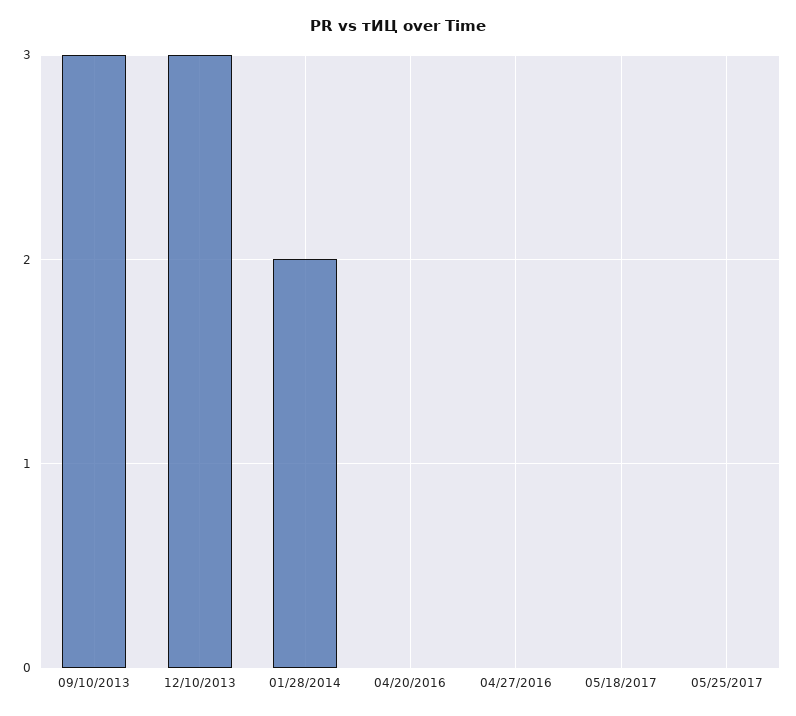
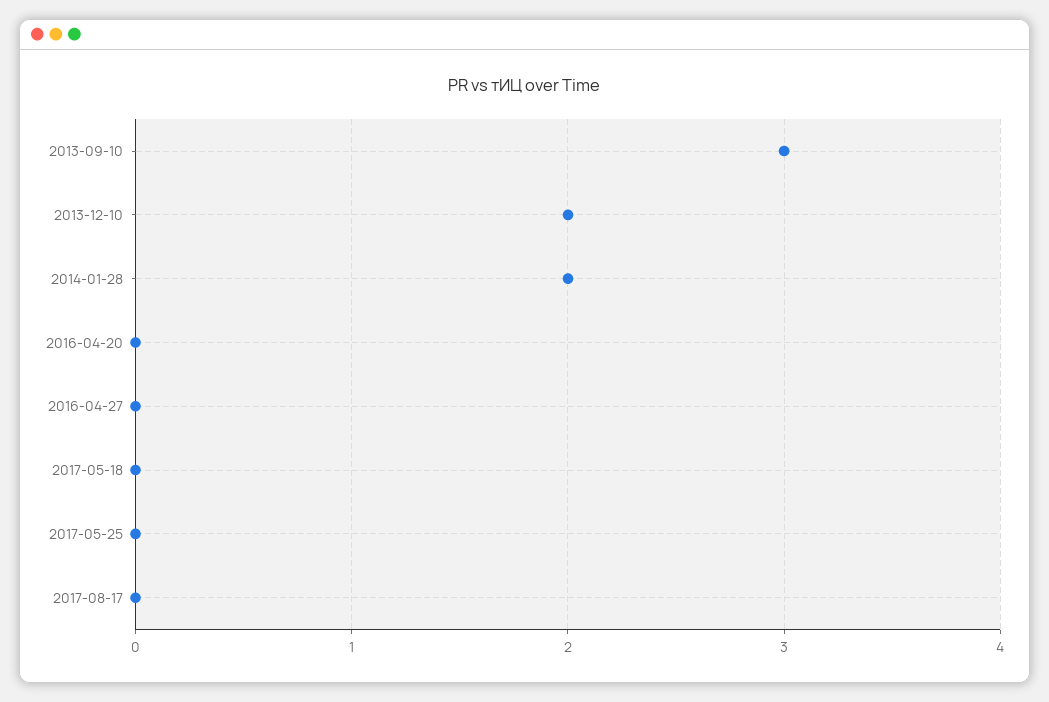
12/10/2013: 3 -> 2
2017-08-17: none -> 0

